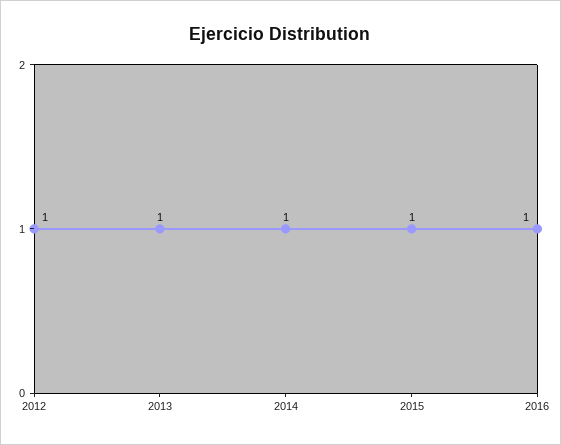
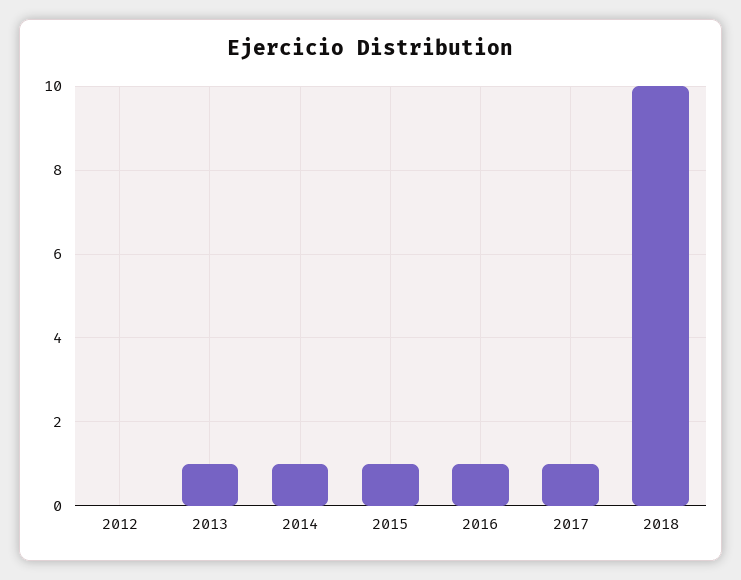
2012: 1 -> 0
2017: none -> 1
2018: none -> 10

